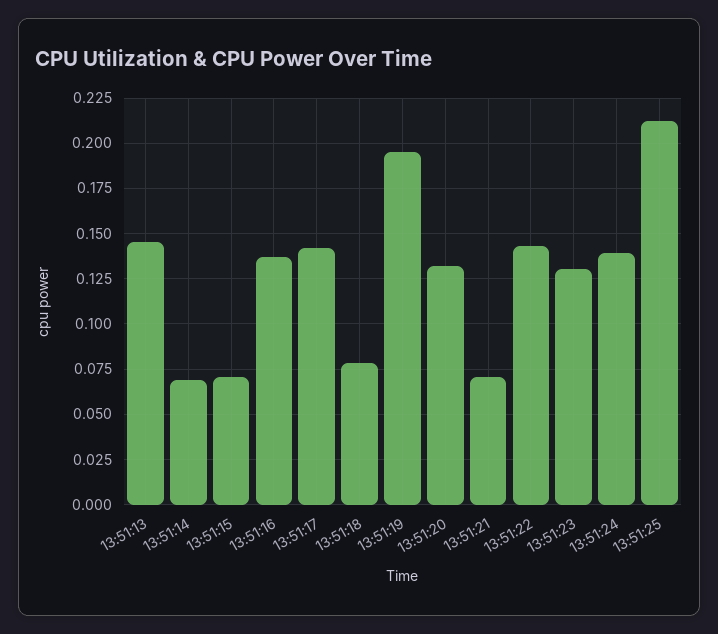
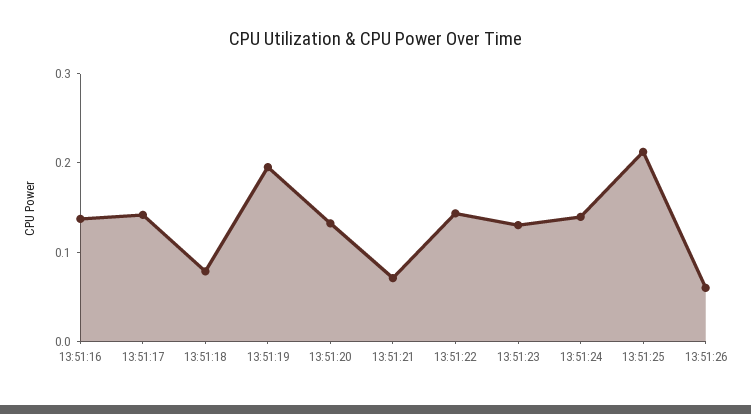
13:51:13: 0.145 -> none
13:51:14: 0.07 -> none
13:51:15: 0.07 -> none
13:51:26: none -> 0.06

